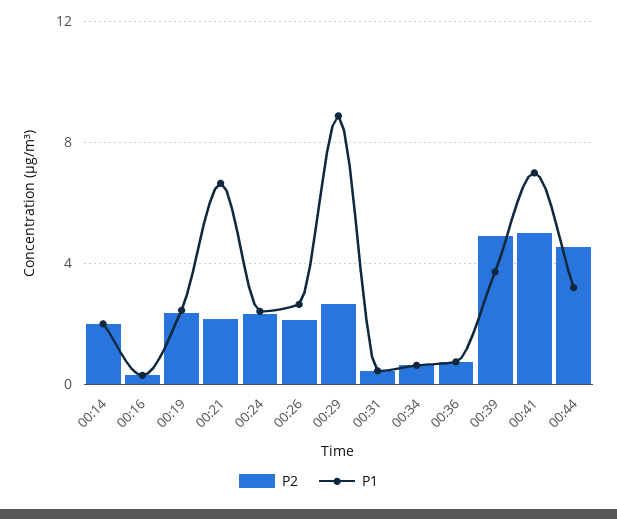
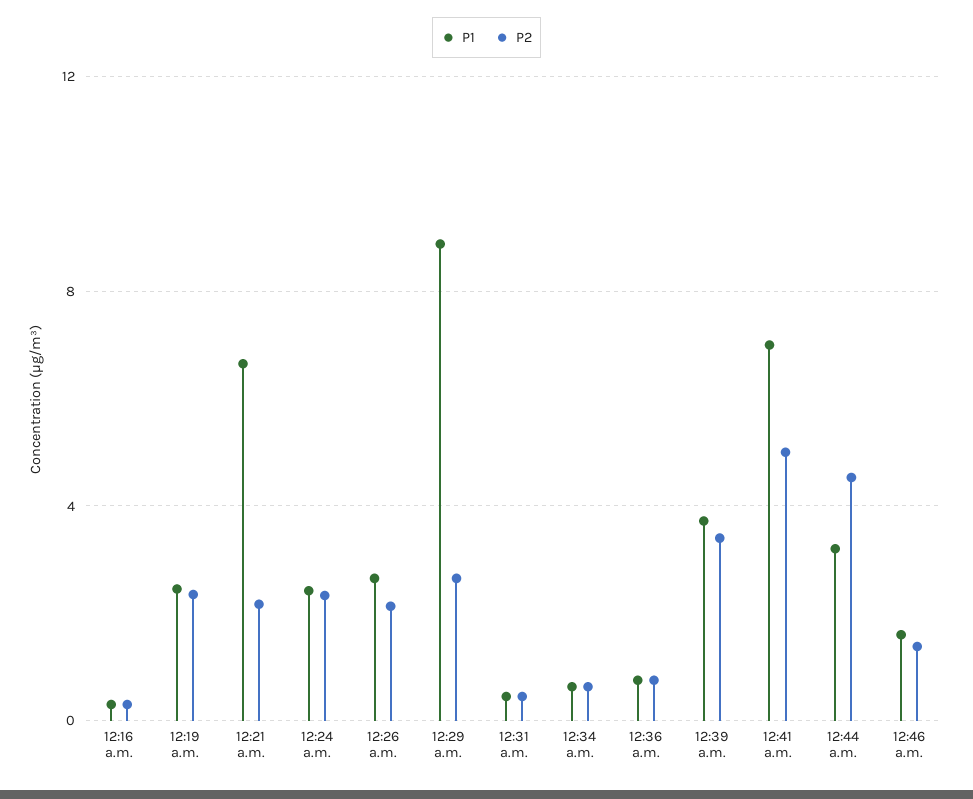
P2, 00:14: 2 -> none
P1, 00:14: 2 -> none
P2, 00:39: 5 -> 3.5
P1, 12:46 a.m.: none -> 1.5
P2, 12:46 a.m.: none -> 1.5

